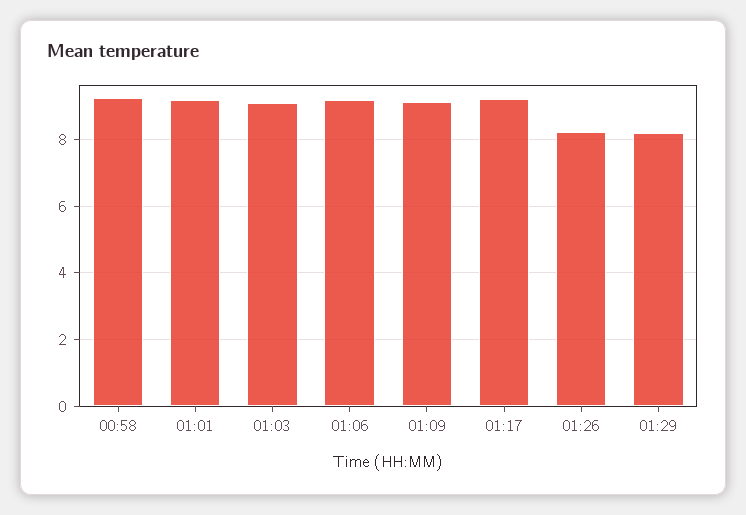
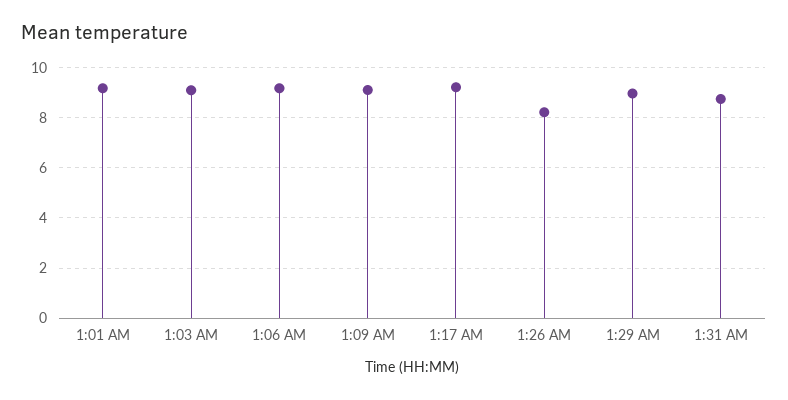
00:58: 9.2 -> none
01:29: 8.2 -> 9
1:31 AM: none -> 8.75

